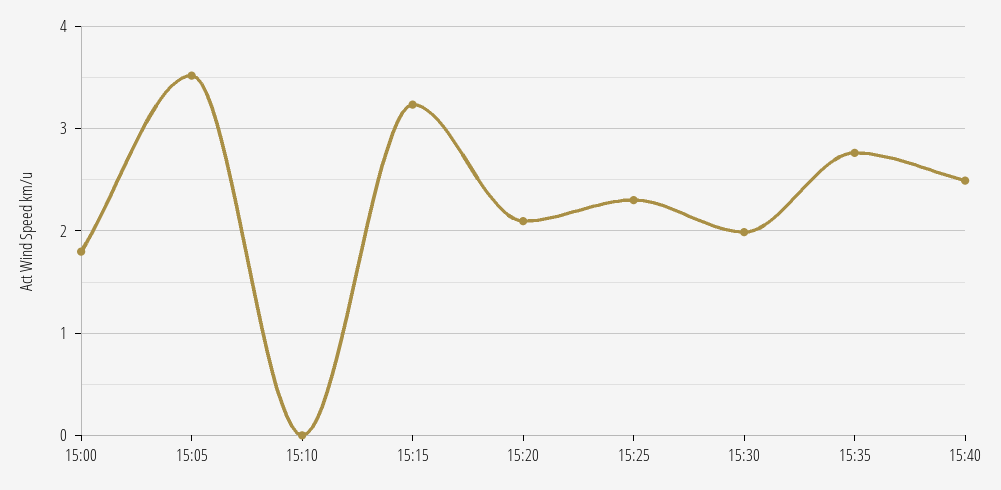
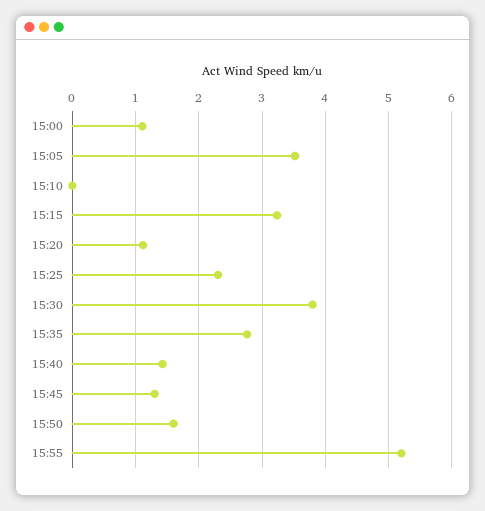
15:00: 1.8 -> 1.1
15:20: 2.1 -> 1.1
15:30: 2 -> 3.8
15:40: 2.5 -> 1.4
15:45: none -> 1.3
15:50: none -> 1.6
15:55: none -> 5.2

